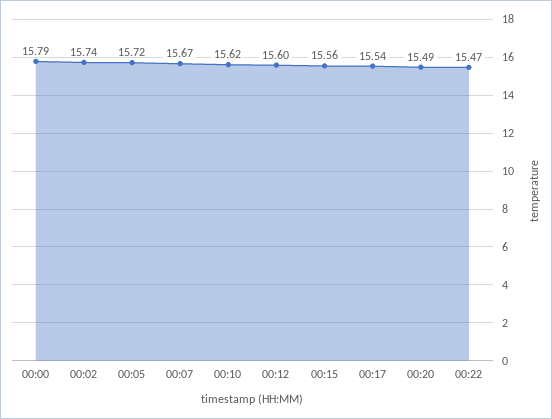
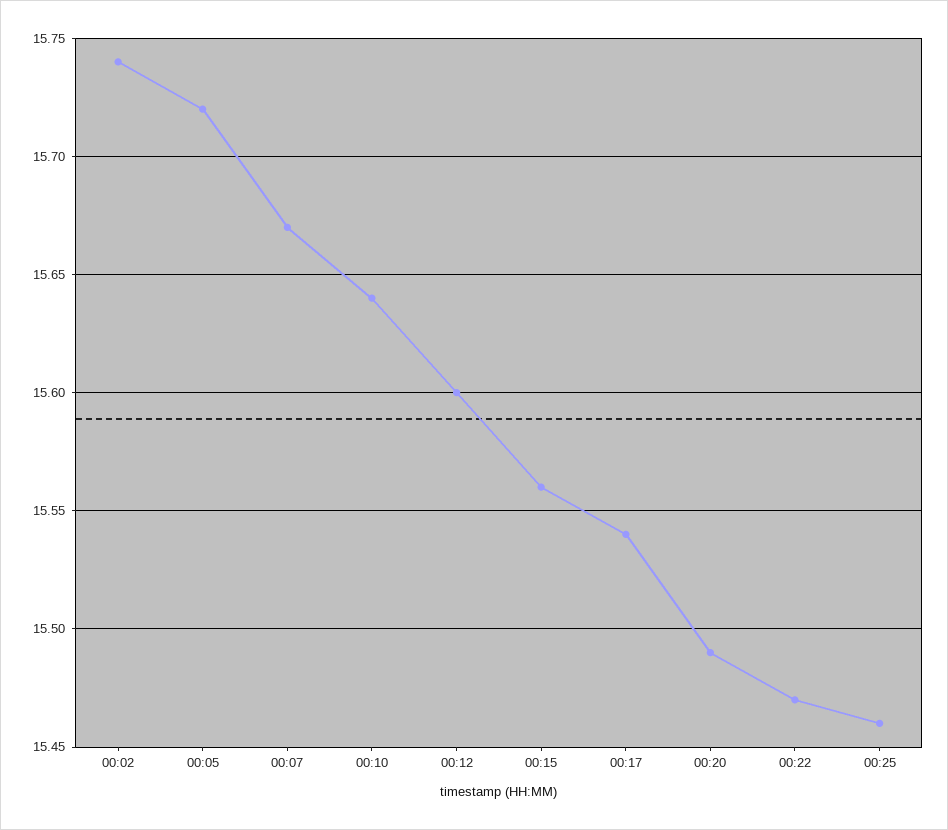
00:00: 15.79 -> none
00:10: 15.62 -> 15.64
00:25: none -> 15.46

